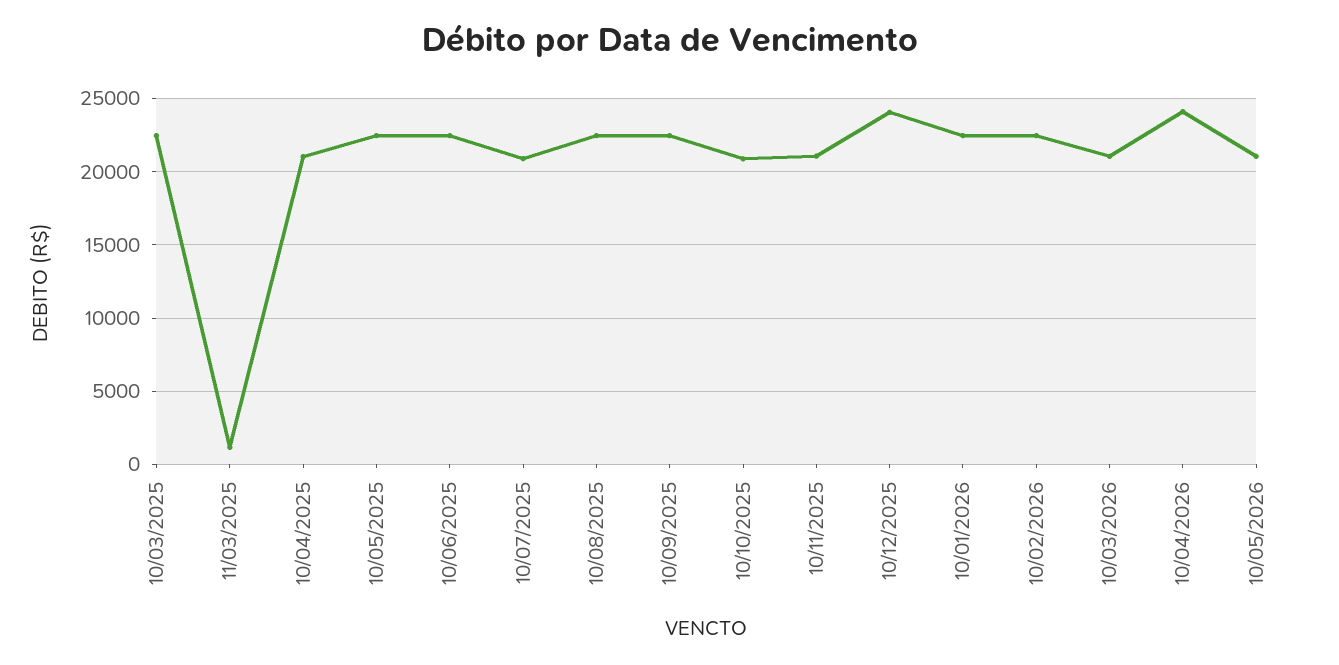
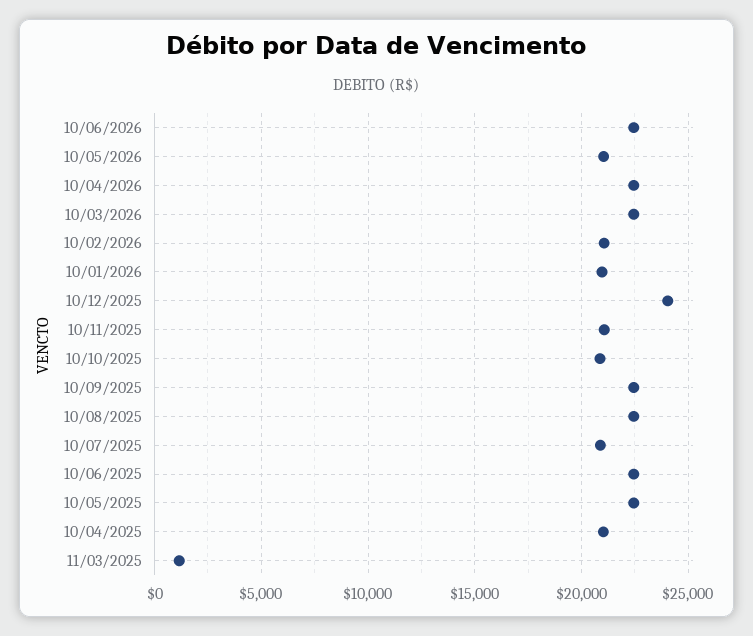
10/03/2025: 22500 -> none
10/01/2026: 22500 -> 21000
10/02/2026: 22500 -> 21000
10/03/2026: 21000 -> 22500
10/04/2026: 24000 -> 22500
10/06/2026: none -> 22500

